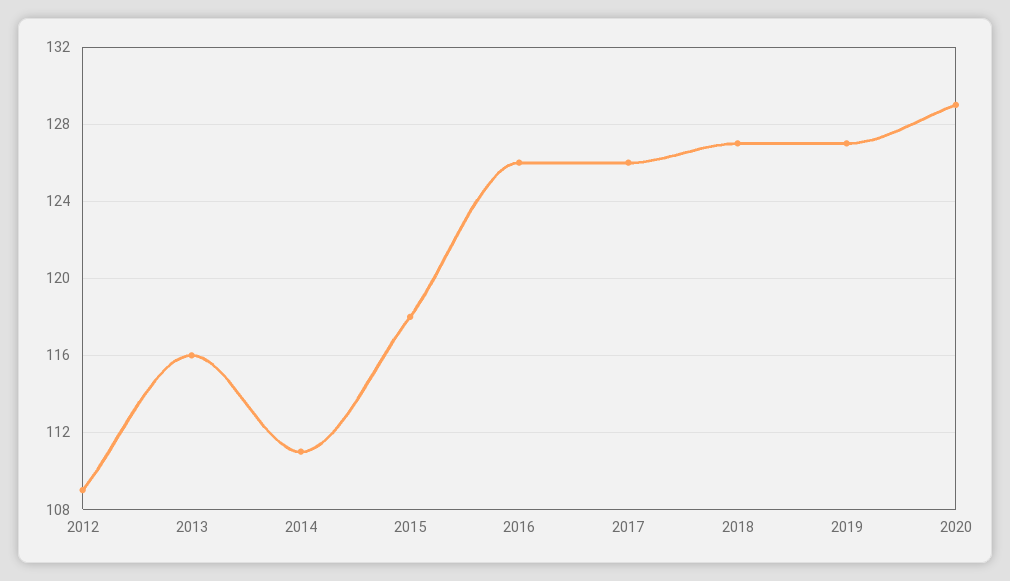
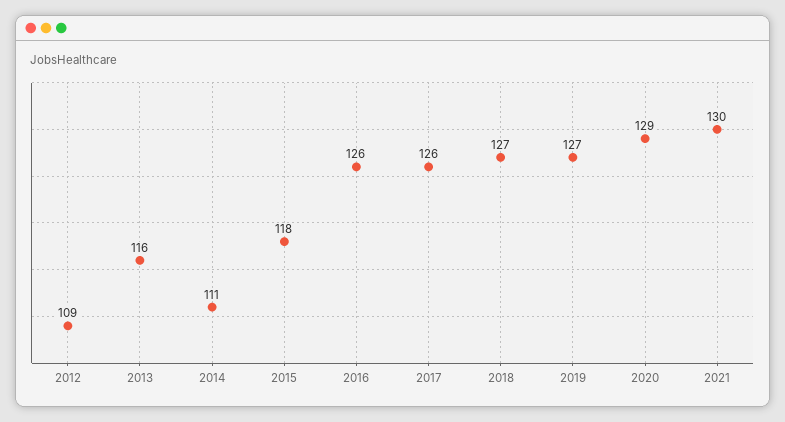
2021: none -> 130

